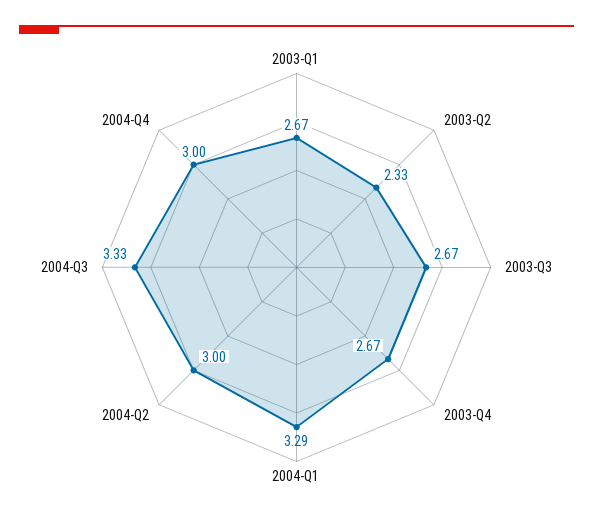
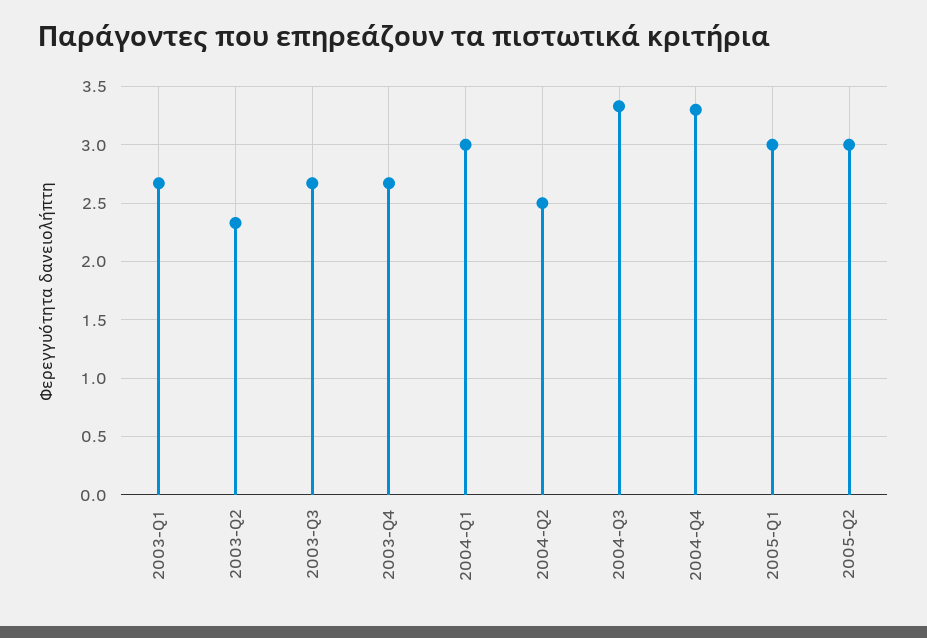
2004-Q1: 3.29 -> 3
2004-Q2: 3 -> 2.5
2004-Q4: 3 -> 3.3
2005-Q1: none -> 3
2005-Q2: none -> 3

